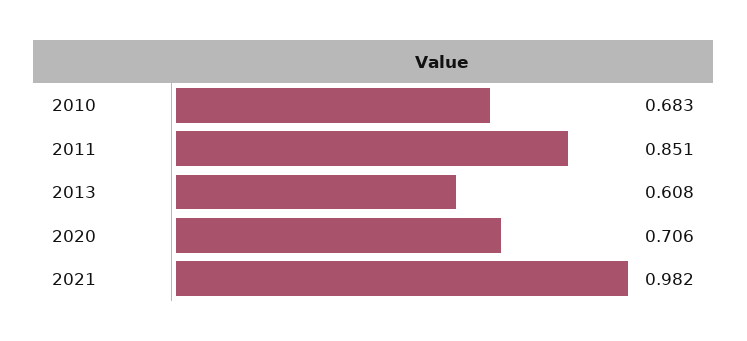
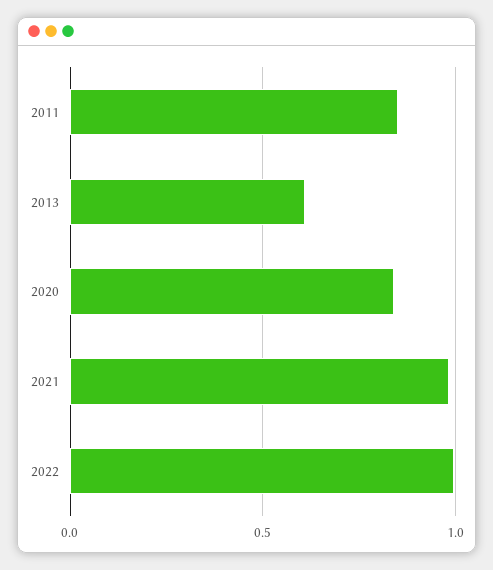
2010: 0.683 -> none
2020: 0.706 -> 0.85
2022: none -> 1

